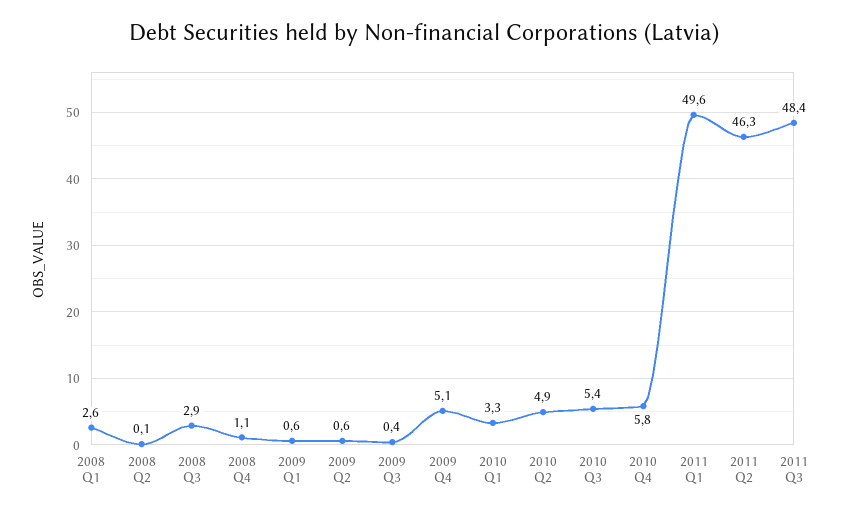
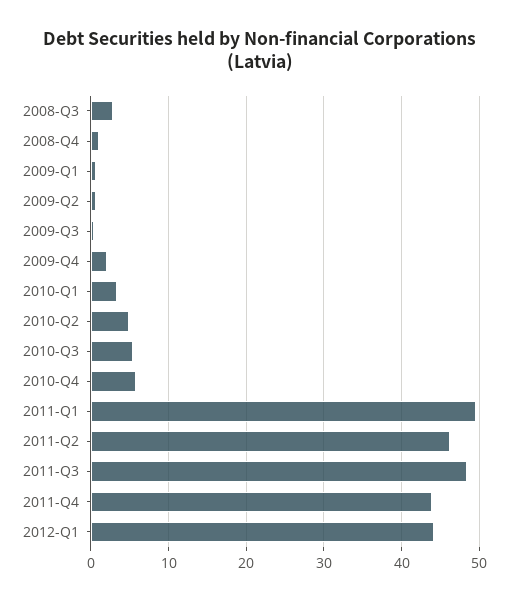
2008 Q1: 2.6 -> none
2008 Q2: 0.1 -> none
2009 Q4: 5.1 -> 2
2011-Q4: none -> 44
2012-Q1: none -> 44

